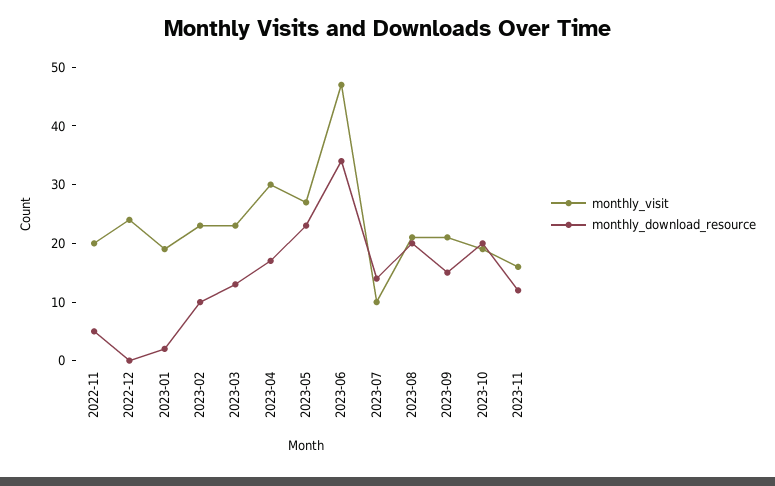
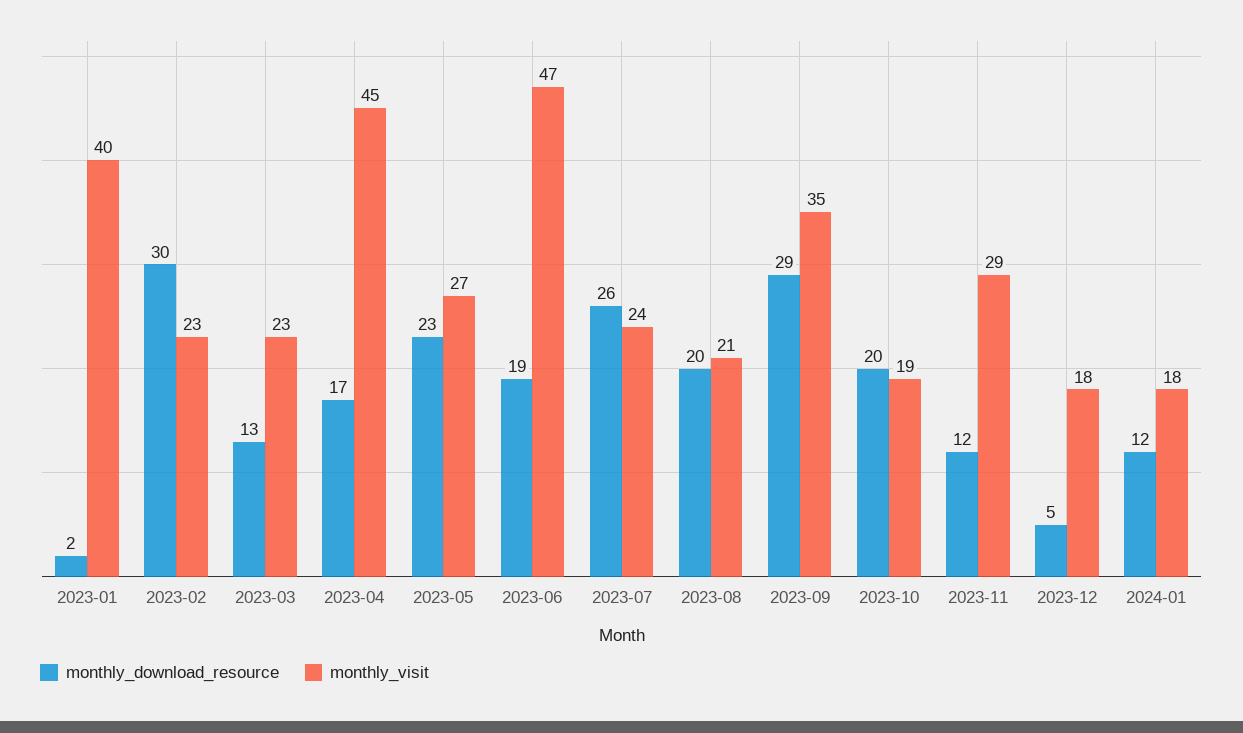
monthly_visit, 2022-11: 20 -> none
monthly_download_resource, 2022-11: 5 -> none
monthly_visit, 2022-12: 25 -> none
monthly_download_resource, 2022-12: 0 -> none
monthly_visit, 2023-01: 20 -> 40
monthly_download_resource, 2023-02: 10 -> 30
monthly_visit, 2023-04: 30 -> 45
monthly_download_resource, 2023-06: 35 -> 19
monthly_visit, 2023-07: 10 -> 24
monthly_download_resource, 2023-07: 15 -> 26
monthly_visit, 2023-09: 20 -> 35
monthly_download_resource, 2023-09: 15 -> 29
monthly_visit, 2023-11: 15 -> 29
monthly_download_resource, 2023-12: none -> 5
monthly_visit, 2023-12: none -> 18
monthly_download_resource, 2024-01: none -> 12
monthly_visit, 2024-01: none -> 18

